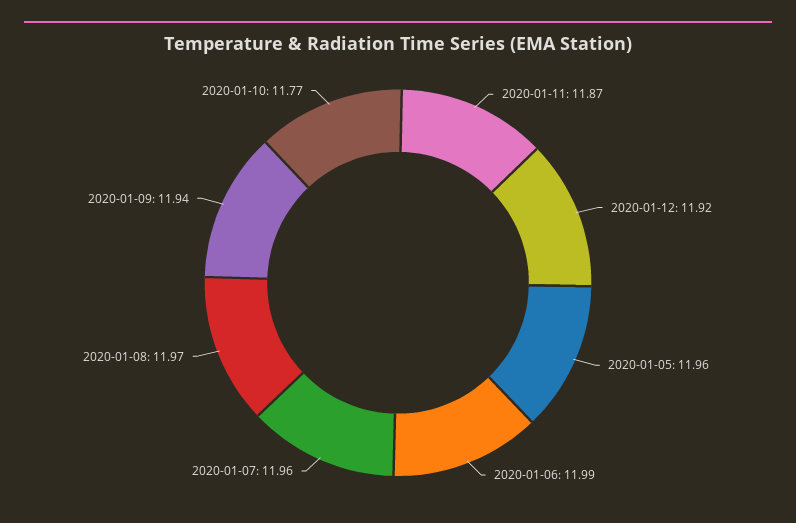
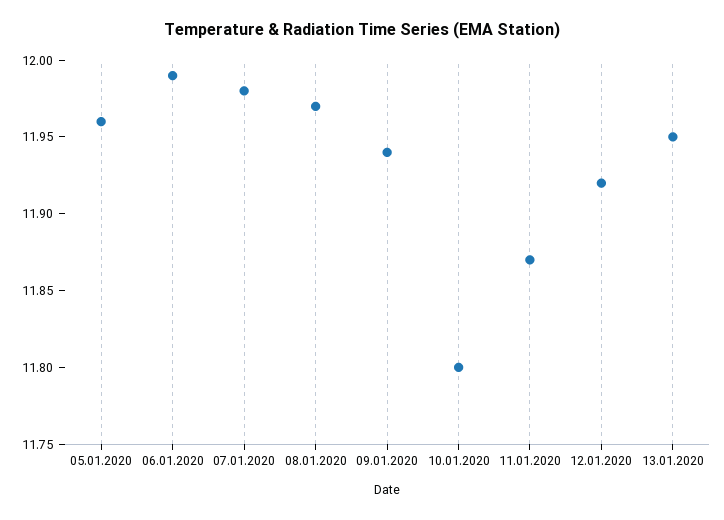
2020-01-07: 11.96 -> 11.98
2020-01-10: 11.77 -> 11.8
13.01.2020: none -> 11.95

